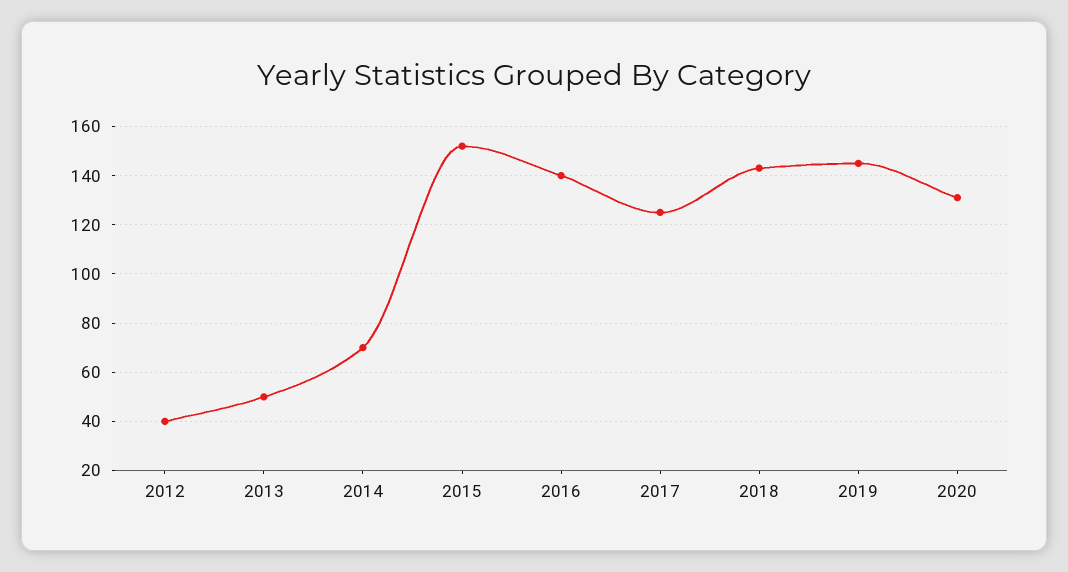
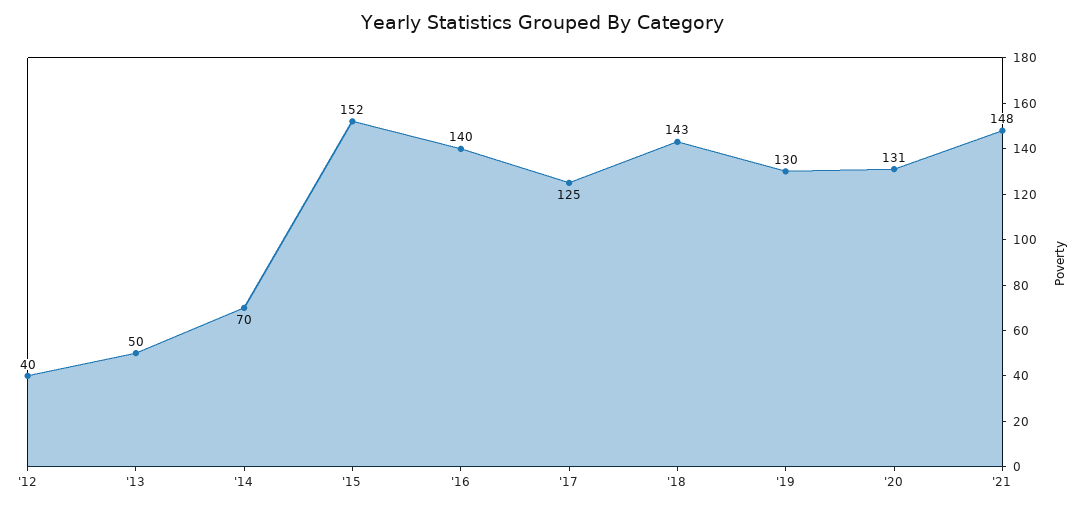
2019: 145 -> 130
'21: none -> 148

